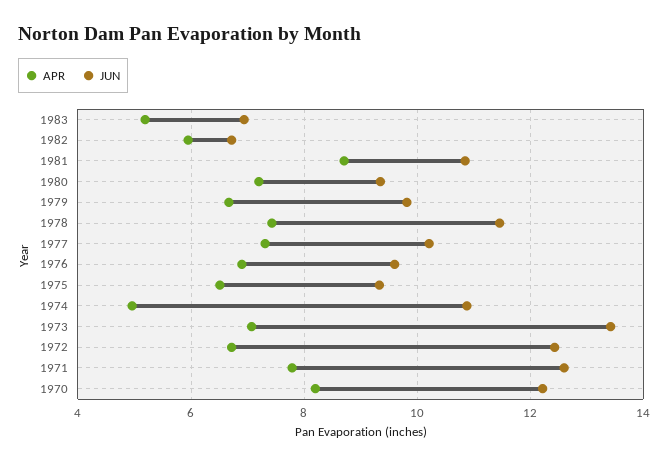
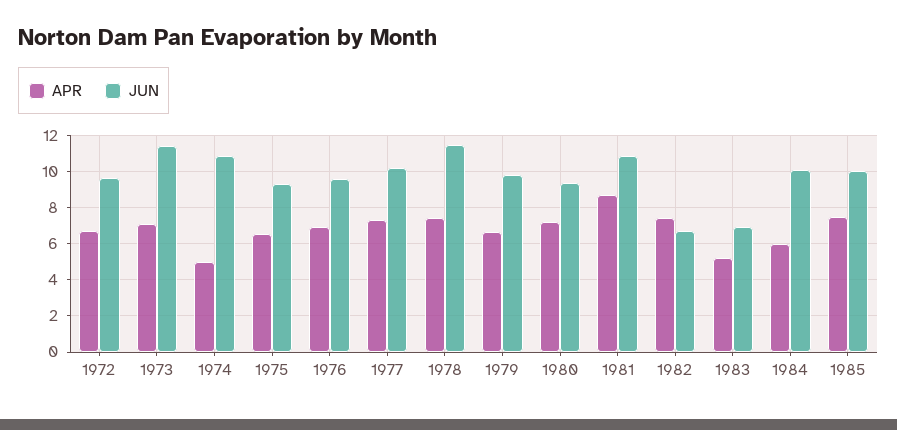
APR, 1982: 6 -> 7.5
JUN, 1973: 13.4 -> 11.5
JUN, 1972: 12.4 -> 9.5
APR, 1971: 7.8 -> none
JUN, 1971: 12.6 -> none
APR, 1970: 8.2 -> none
JUN, 1970: 12.2 -> none
APR, 1984: none -> 6
JUN, 1984: none -> 10
APR, 1985: none -> 7.5
JUN, 1985: none -> 10

